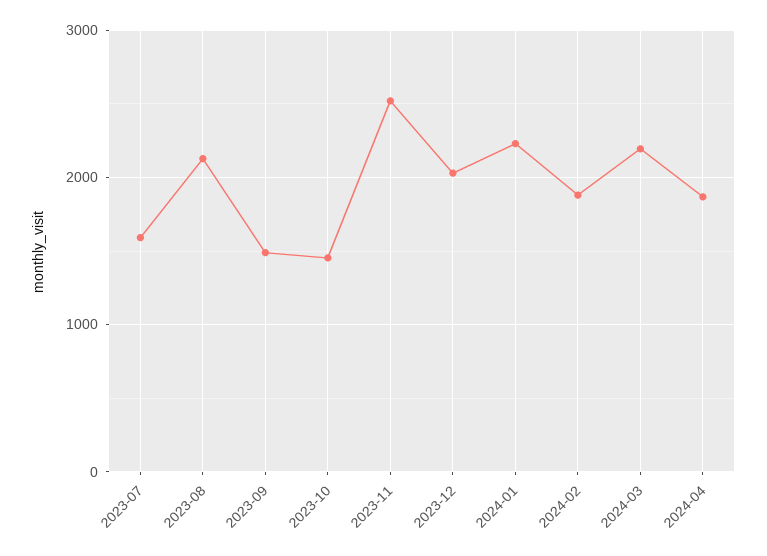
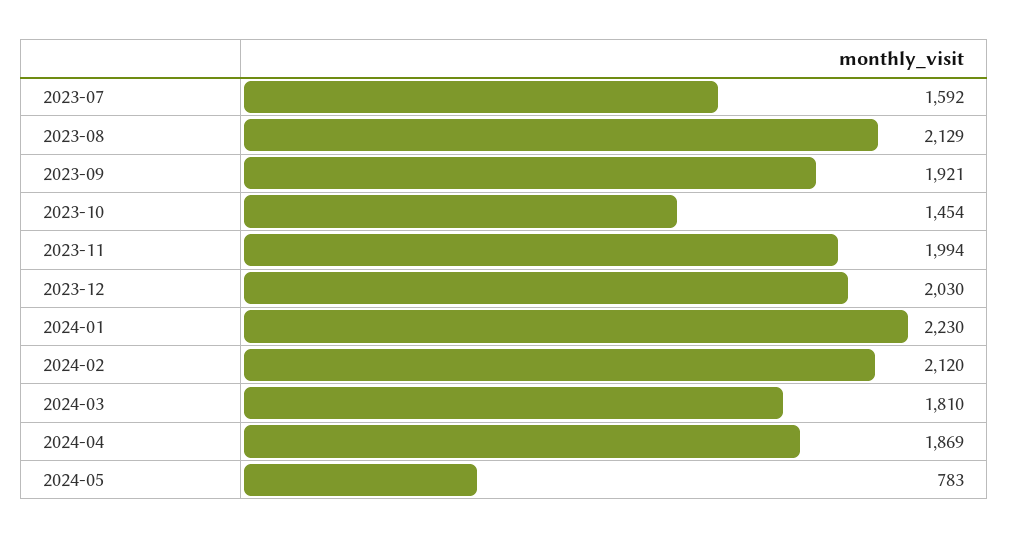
2023-09: 1500 -> 1921
2023-11: 2500 -> 1994
2024-02: 1900 -> 2120
2024-03: 2200 -> 1810
2024-05: none -> 783

